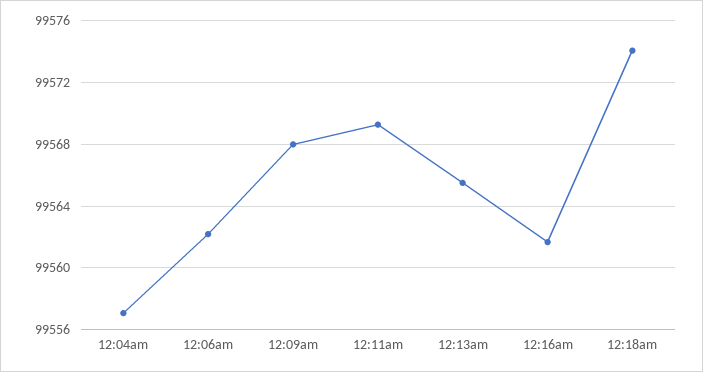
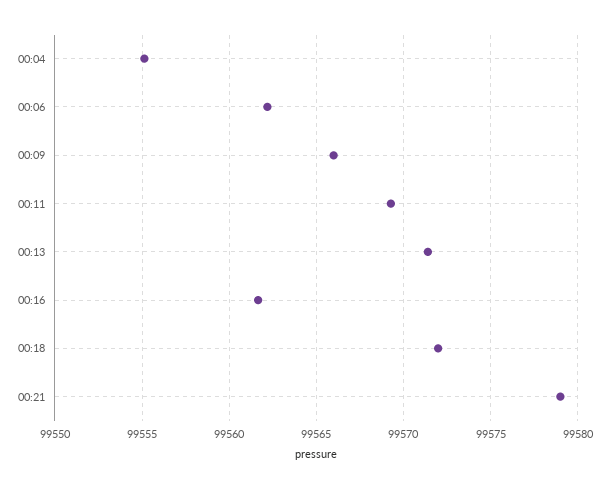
12:04am: 99557 -> 99555
12:09am: 99568 -> 99566
12:13am: 99565.5 -> 99571.5
12:18am: 99574 -> 99572
00:21: none -> 99579

